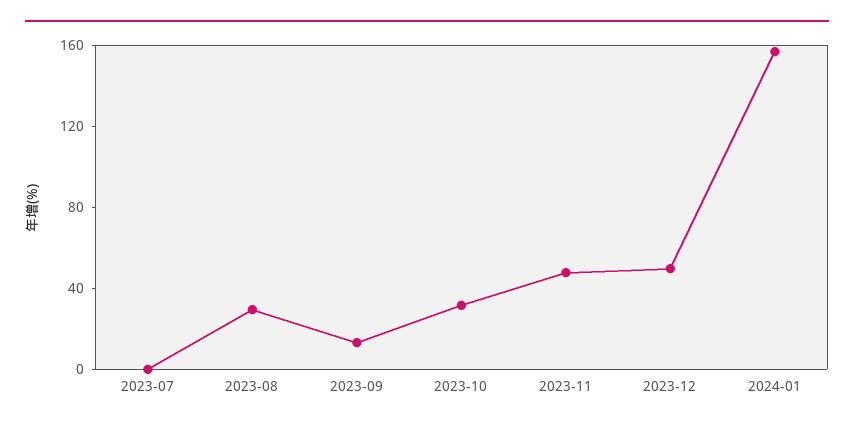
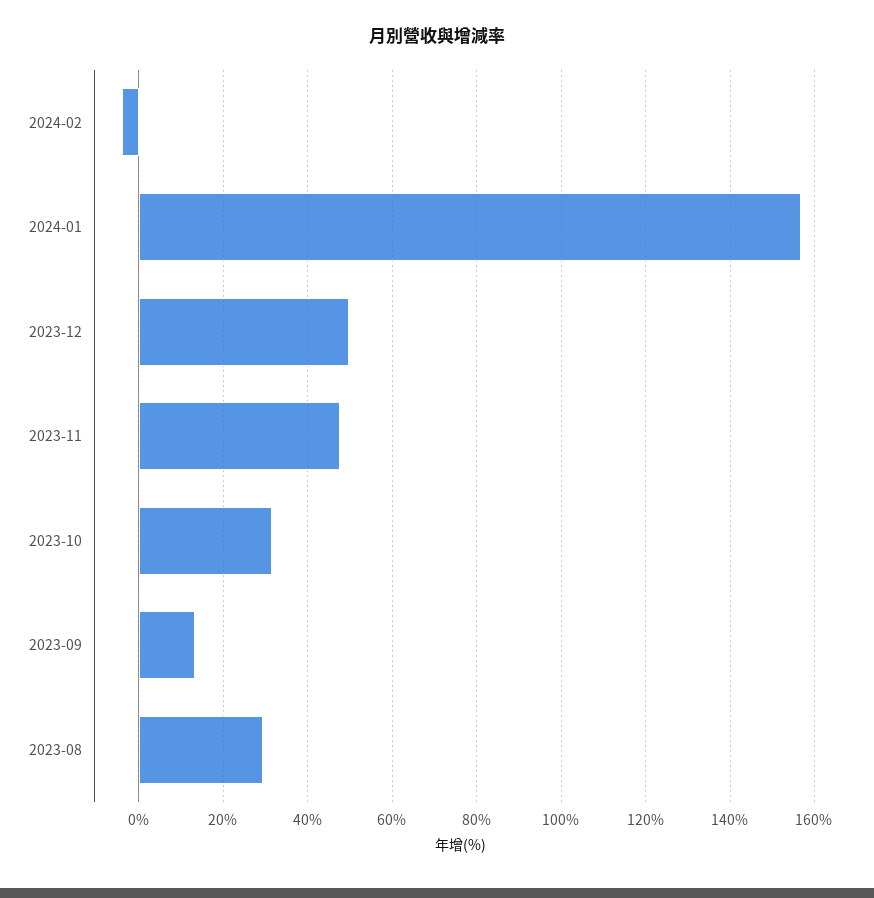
2023-07: 0 -> none
2024-02: none -> -4

